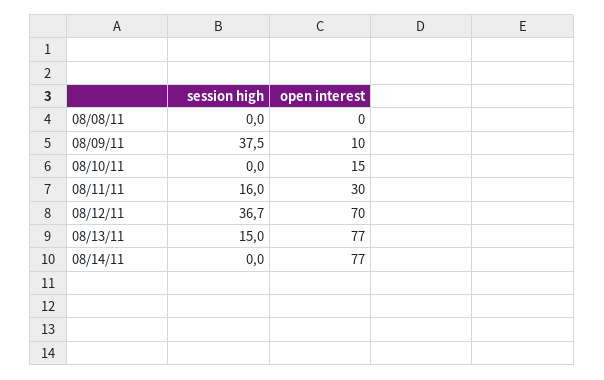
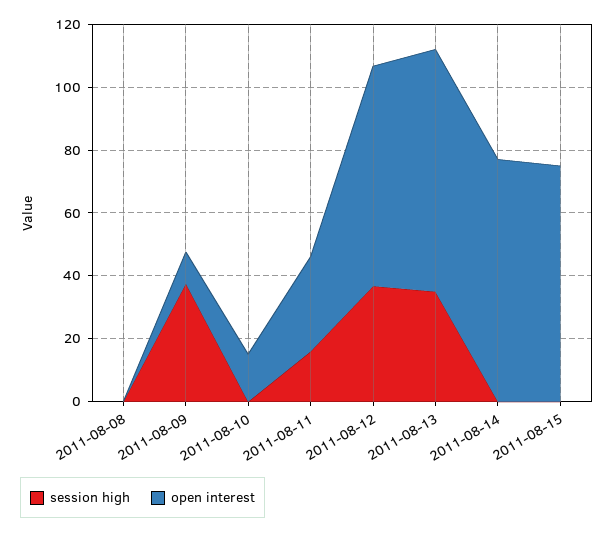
session high, 08/13/11: 15 -> 35
session high, 2011-08-15: none -> 0
open interest, 2011-08-15: none -> 75

